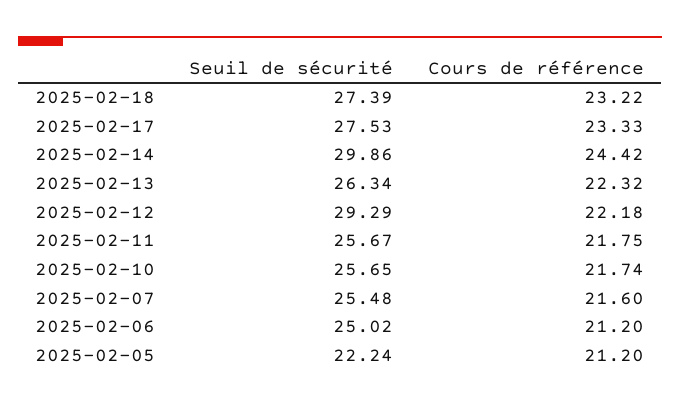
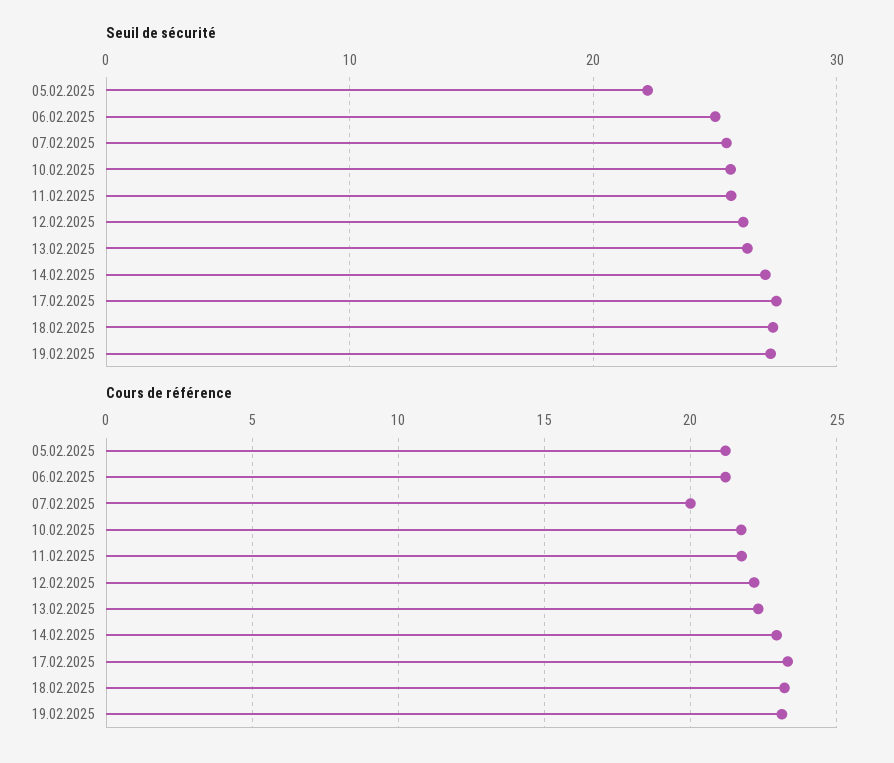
Seuil de sécurité, 2025-02-14: 29.86 -> 27
Cours de référence, 2025-02-14: 24.42 -> 23
Seuil de sécurité, 2025-02-12: 29.29 -> 26
Cours de référence, 2025-02-07: 21.6 -> 20
Seuil de sécurité, 19.02.2025: none -> 27
Cours de référence, 19.02.2025: none -> 23

